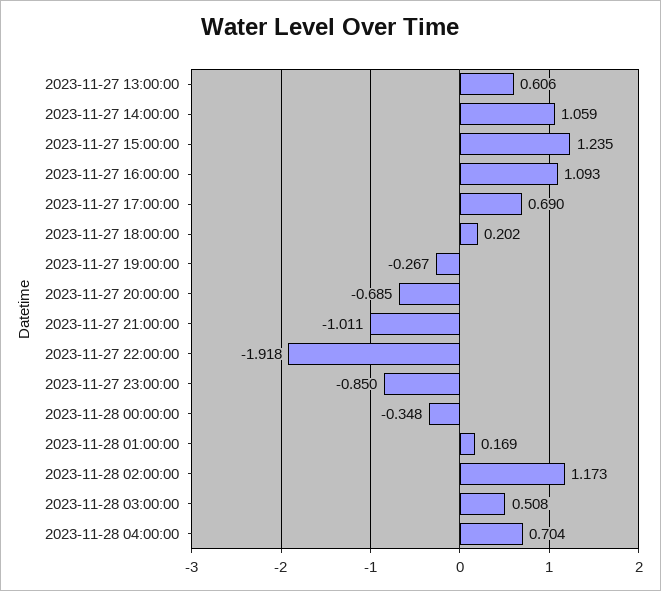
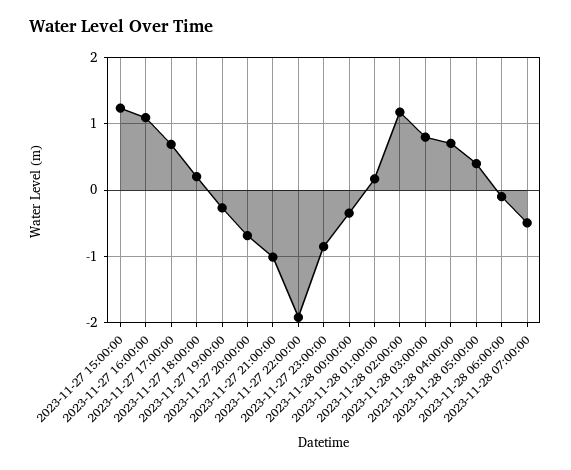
2023-11-27 13:00:00: 0.606 -> none
2023-11-27 14:00:00: 1.059 -> none
2023-11-28 03:00:00: 0.508 -> 0.8
2023-11-28 05:00:00: none -> 0.4
2023-11-28 06:00:00: none -> -0.1
2023-11-28 07:00:00: none -> -0.5

